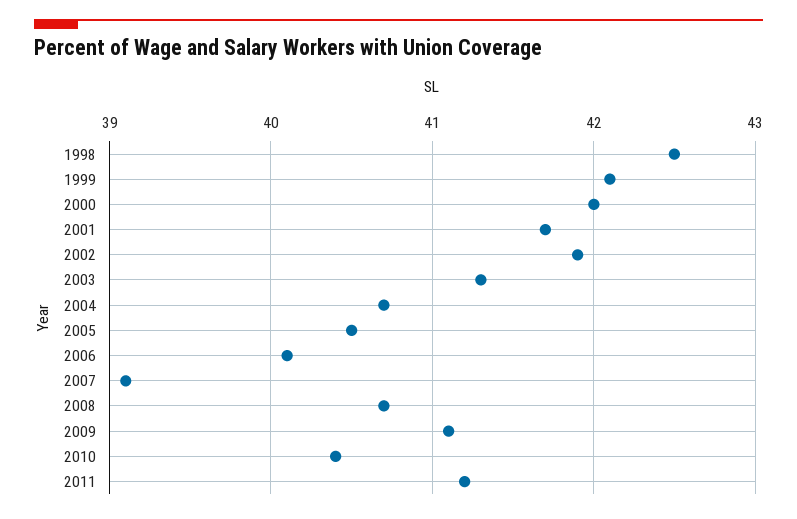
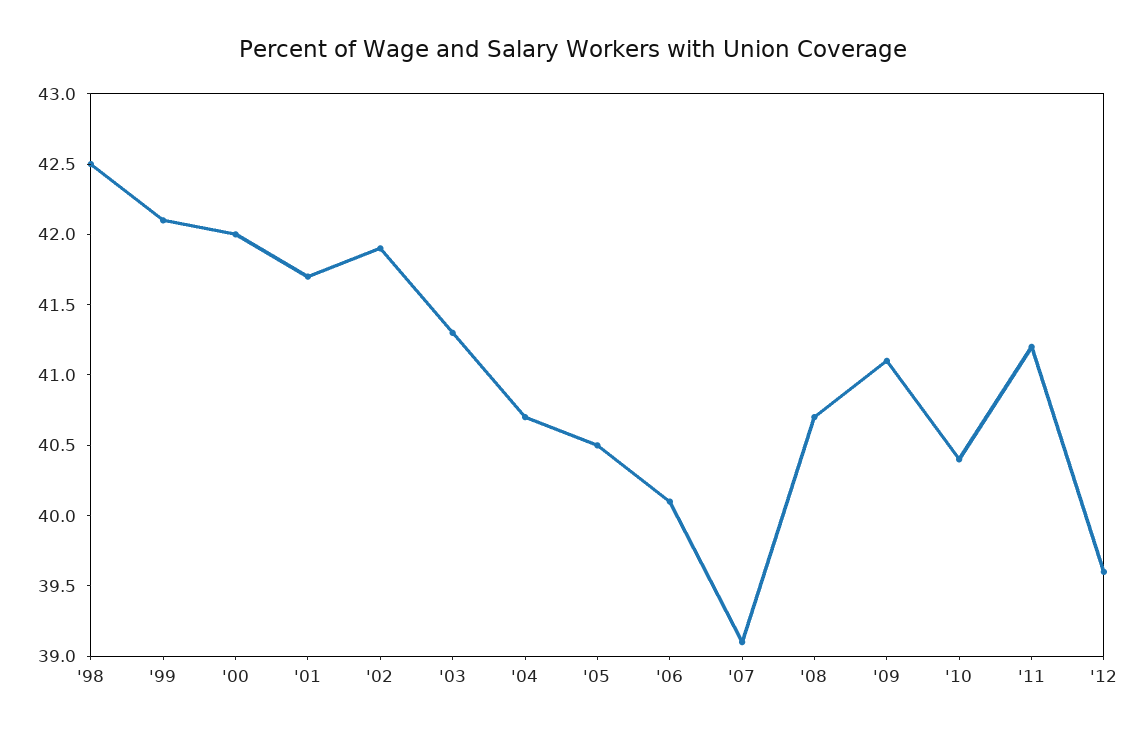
'12: none -> 39.6

